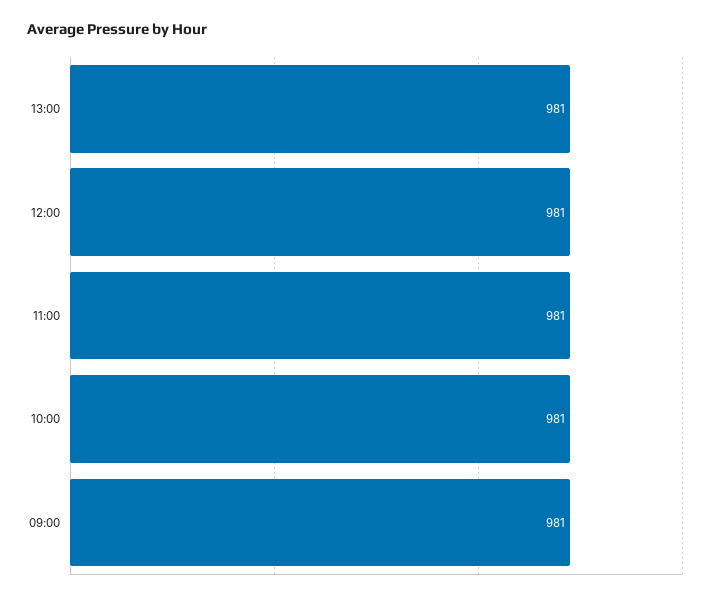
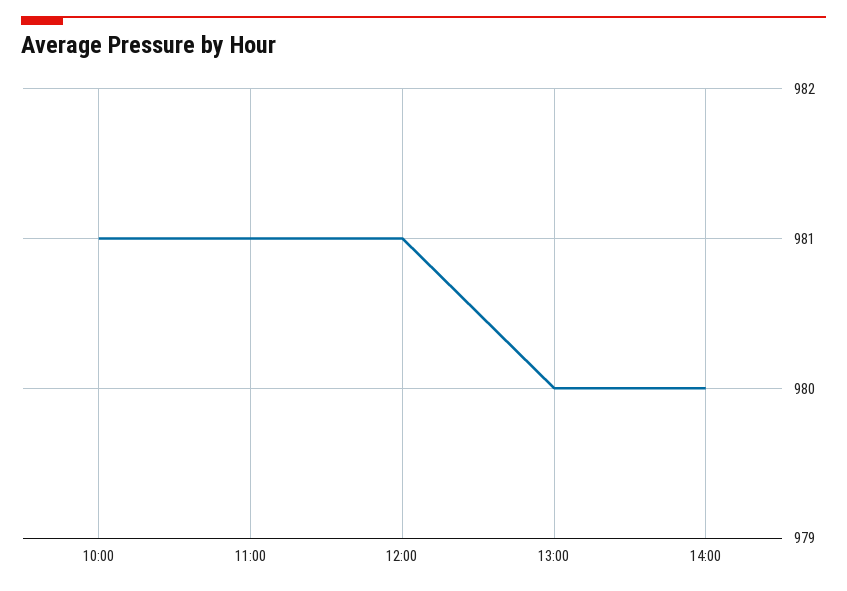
13:00: 981 -> 980
09:00: 981 -> none
14:00: none -> 980

